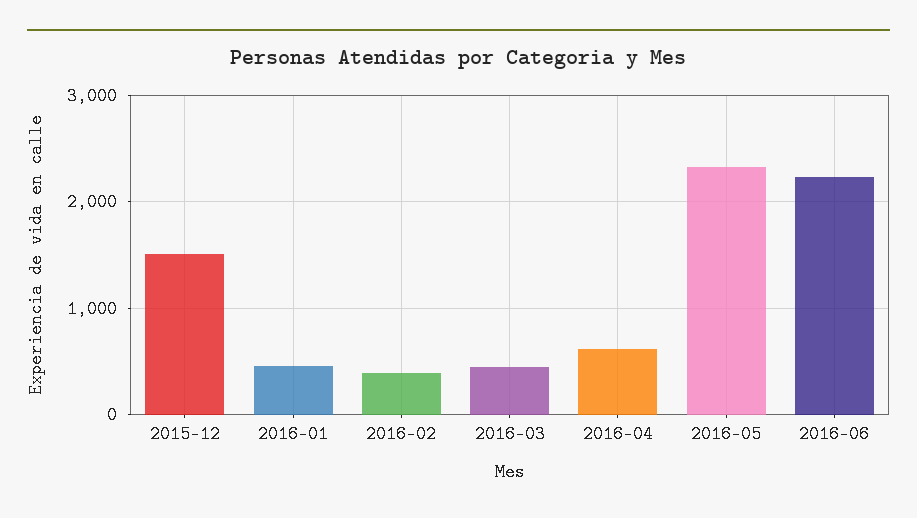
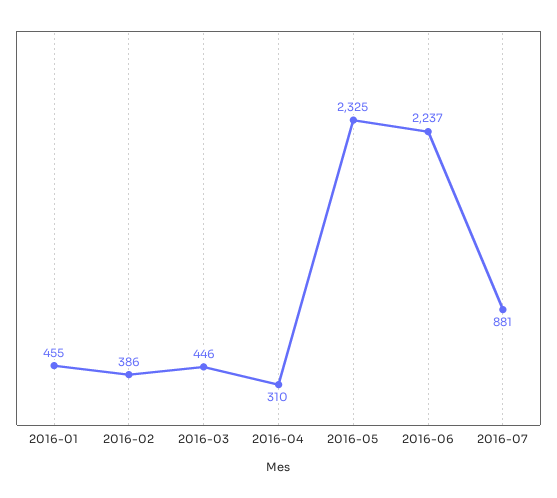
2015-12: 1500 -> none
2016-04: 600 -> 310
2016-07: none -> 881

